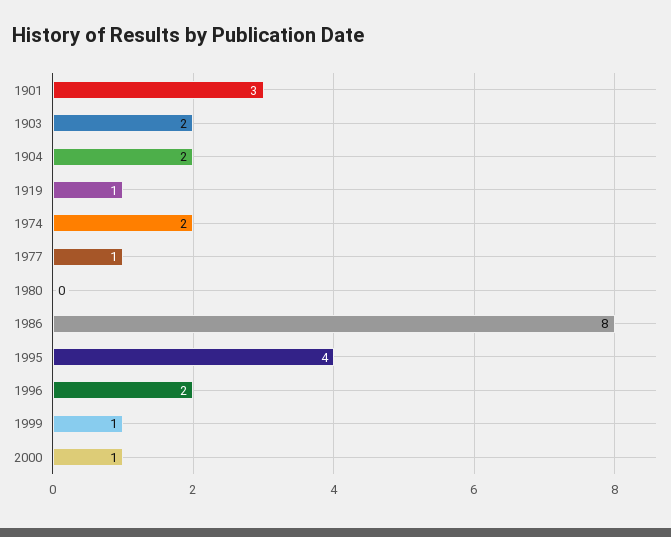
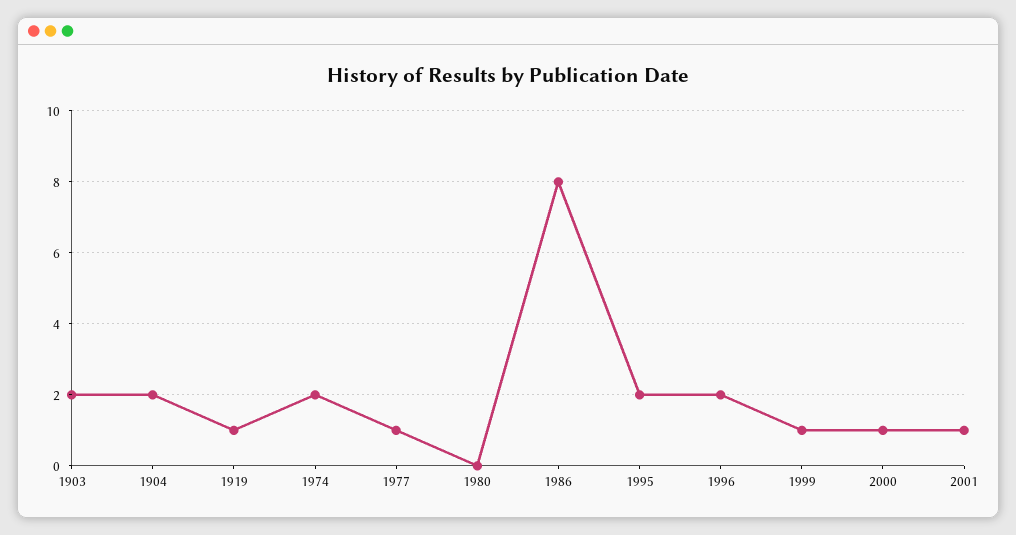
1901: 3 -> none
1995: 4 -> 2
2001: none -> 1

